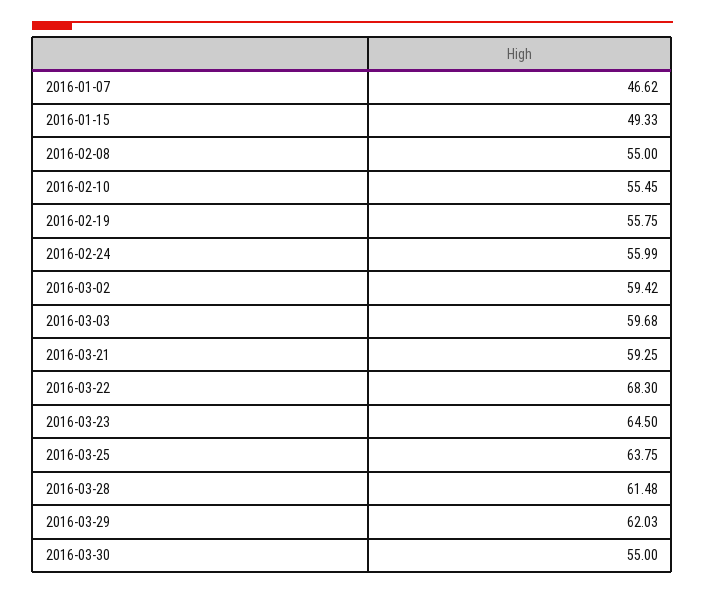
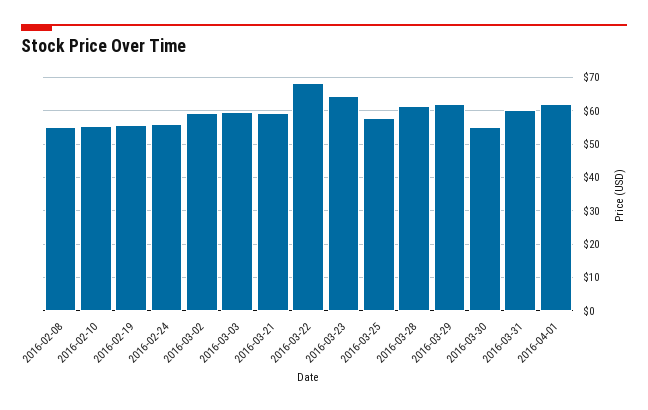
2016-01-07: 46.62 -> none
2016-01-15: 49.33 -> none
2016-03-25: 63.75 -> 58
2016-03-31: none -> 60
2016-04-01: none -> 62

